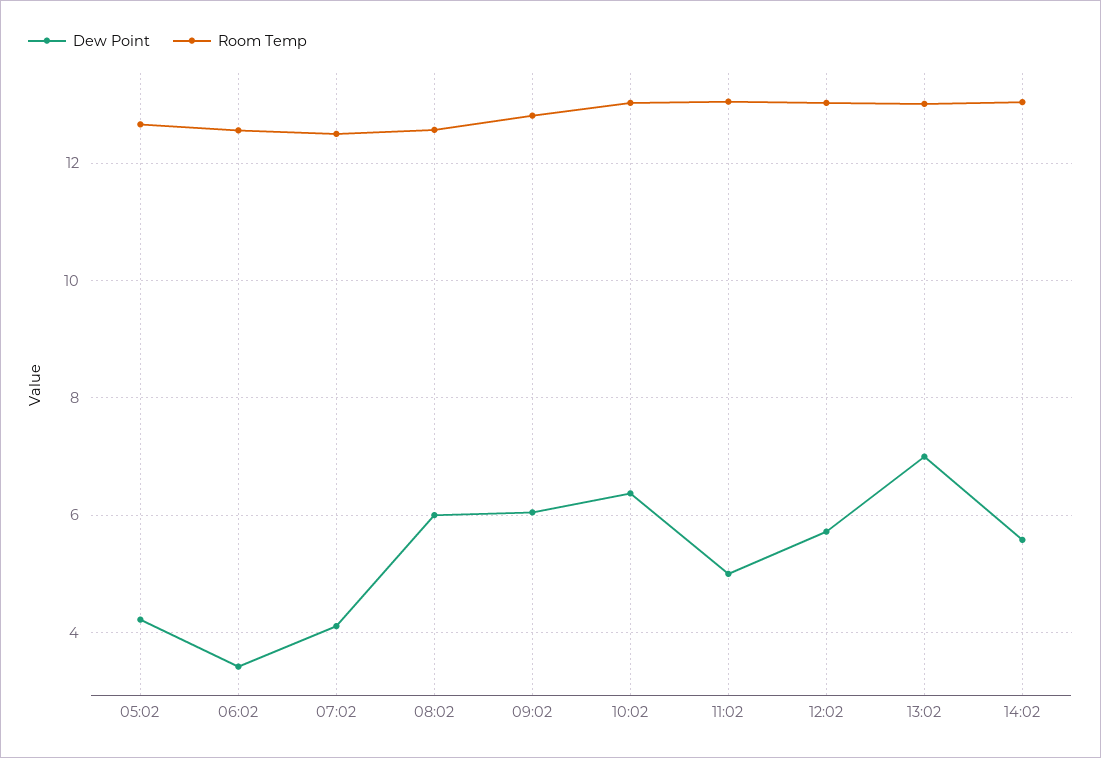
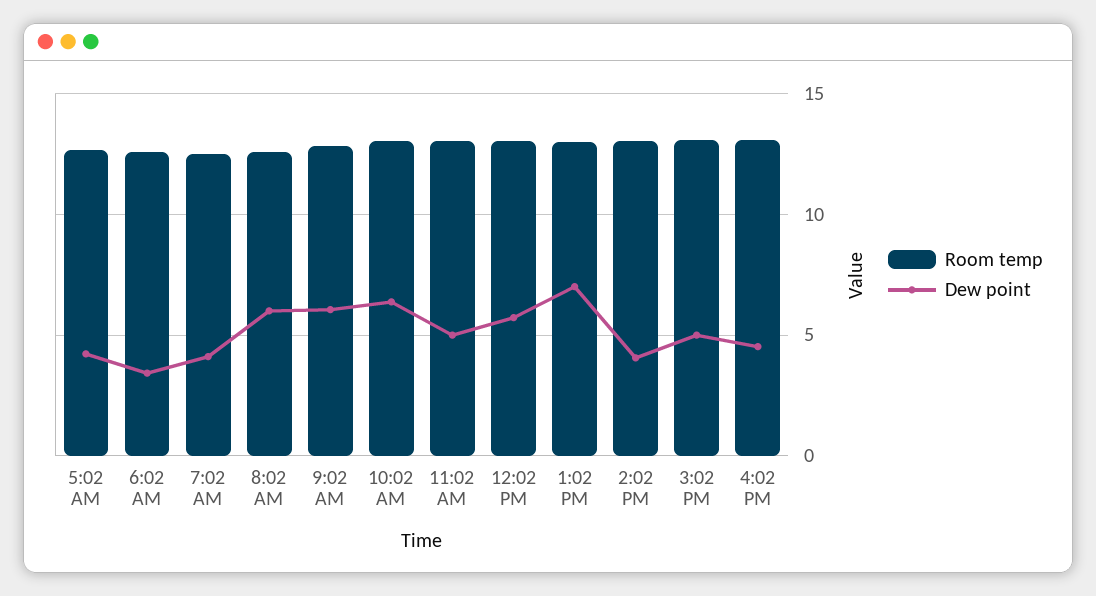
Dew Point, 14:02: 5.6 -> 4
Room Temp, 3:02 PM: none -> 13
Dew Point, 3:02 PM: none -> 5
Room Temp, 4:02 PM: none -> 13
Dew Point, 4:02 PM: none -> 4.5

